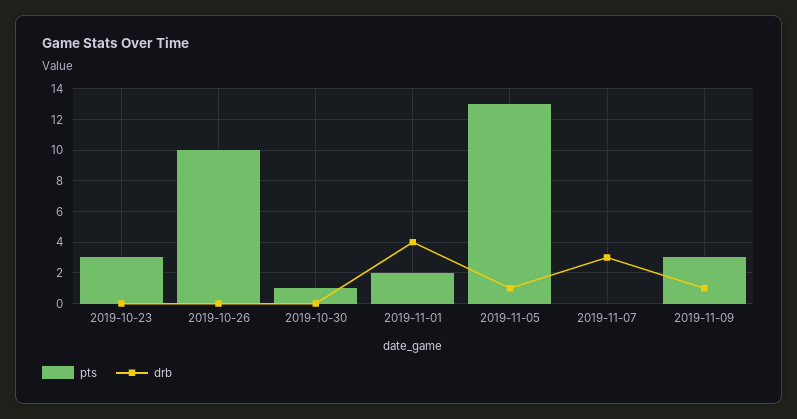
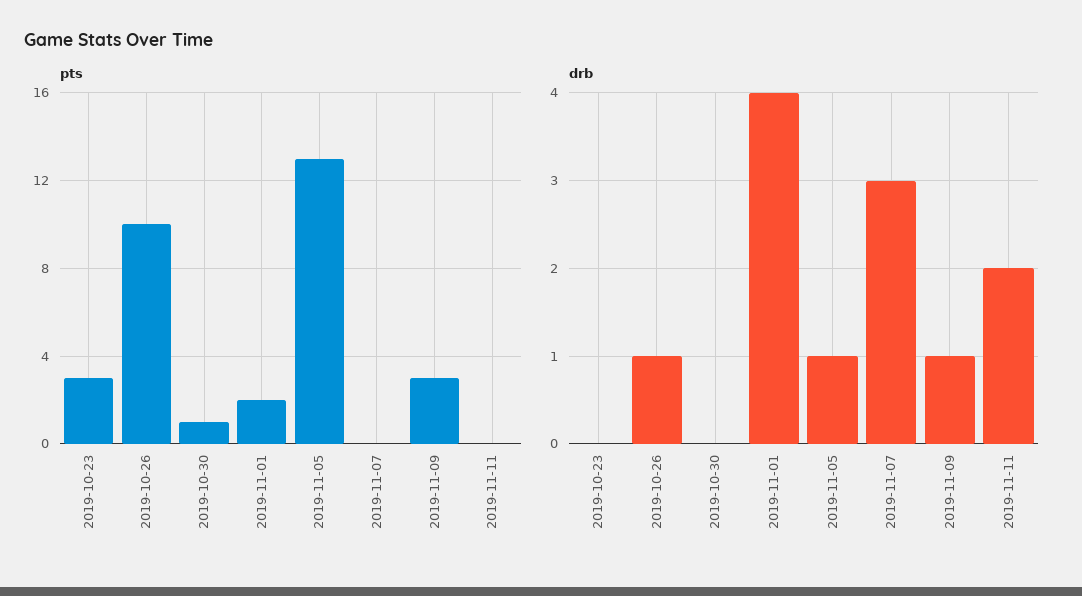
drb, 2019-10-26: 0 -> 1
pts, 2019-11-11: none -> 0
drb, 2019-11-11: none -> 2

